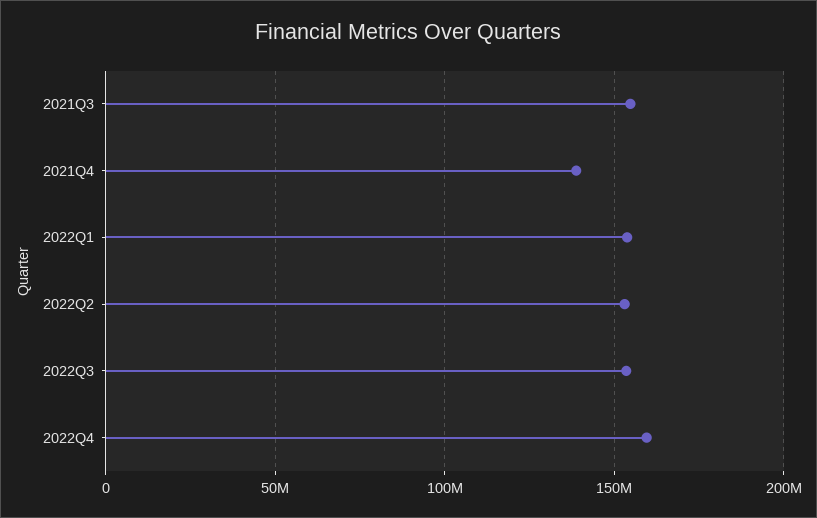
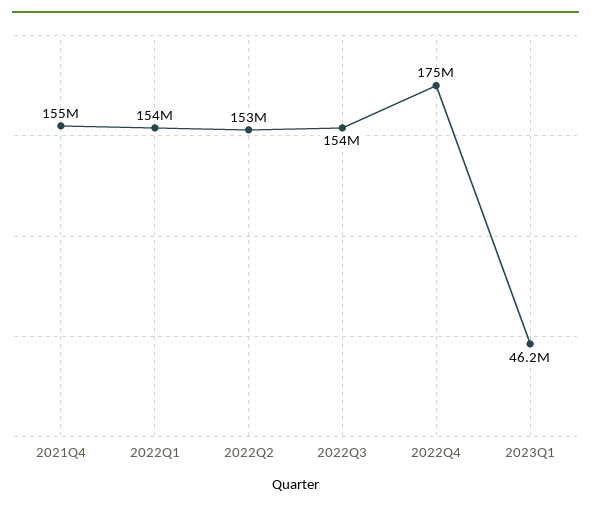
2021Q3: 155000000 -> none
2021Q4: 140000000 -> 155000000
2022Q4: 160000000 -> 175000000
2023Q1: none -> 46200000

